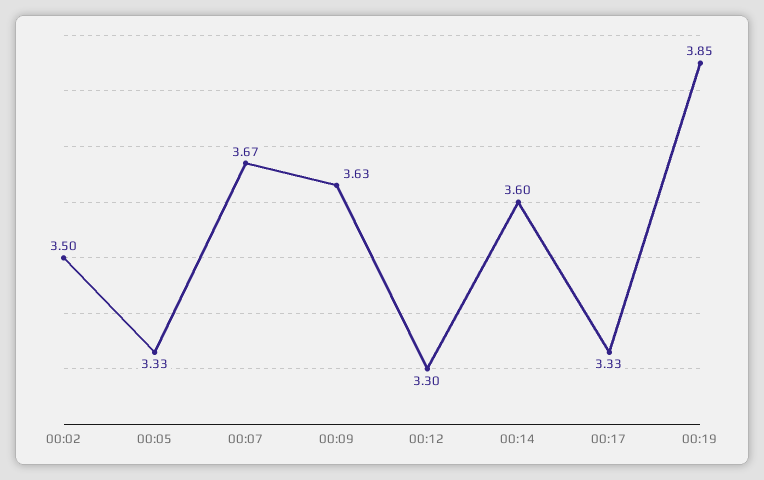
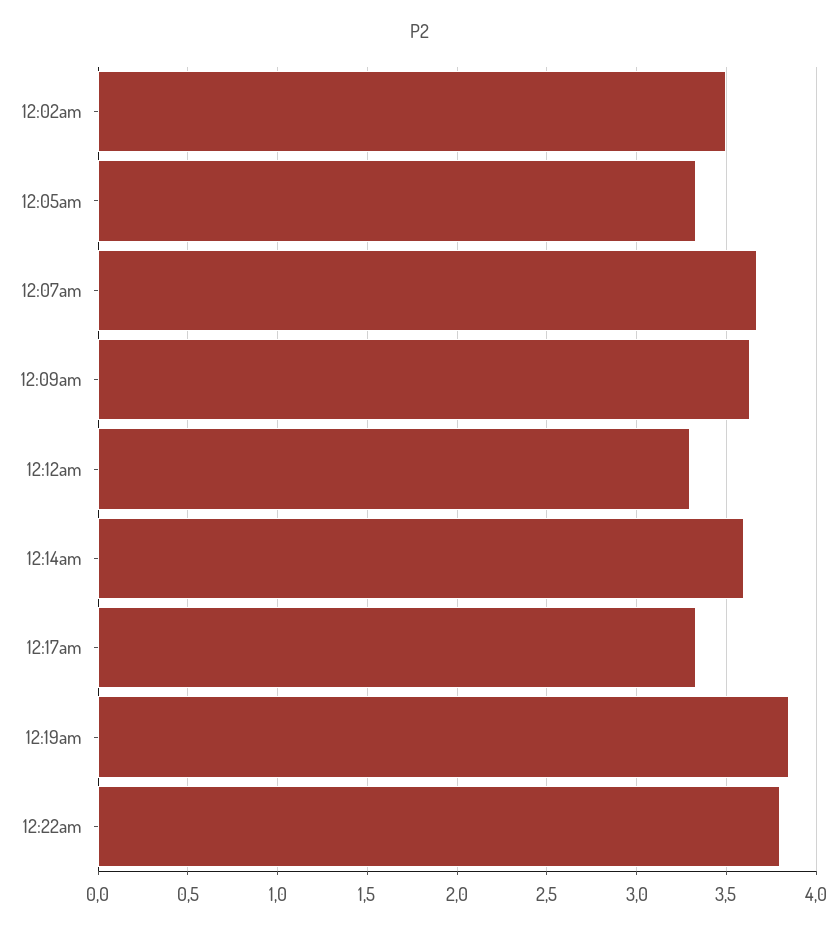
12:22am: none -> 3.8

